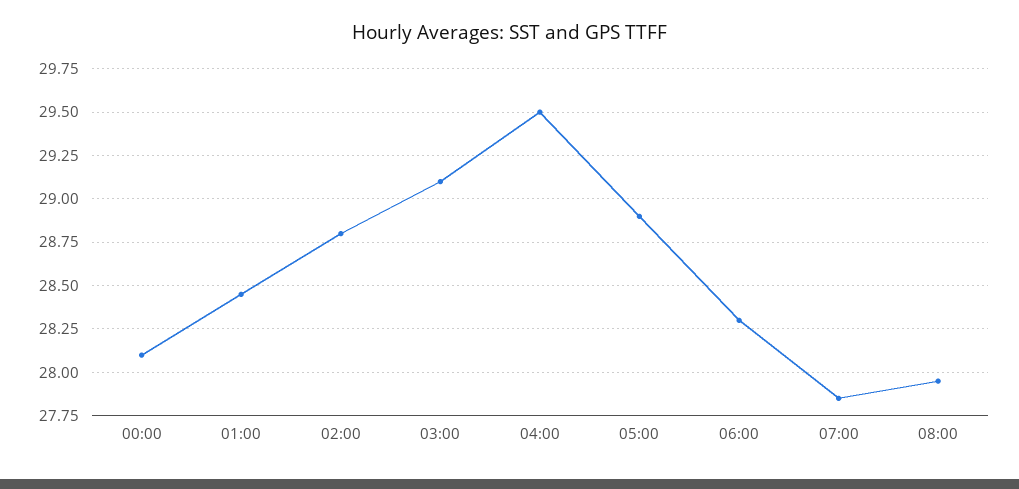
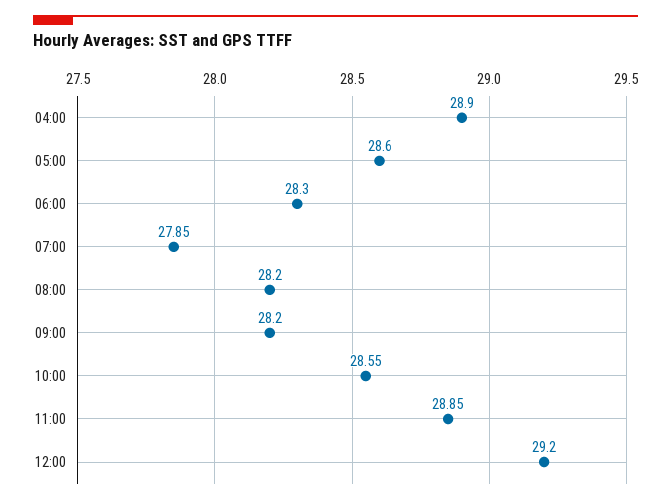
00:00: 28.1 -> none
01:00: 28.45 -> none
02:00: 28.8 -> none
03:00: 29.1 -> none
04:00: 29.5 -> 28.9
05:00: 28.9 -> 28.6
08:00: 27.95 -> 28.2
09:00: none -> 28.2
10:00: none -> 28.55
11:00: none -> 28.85
12:00: none -> 29.2

